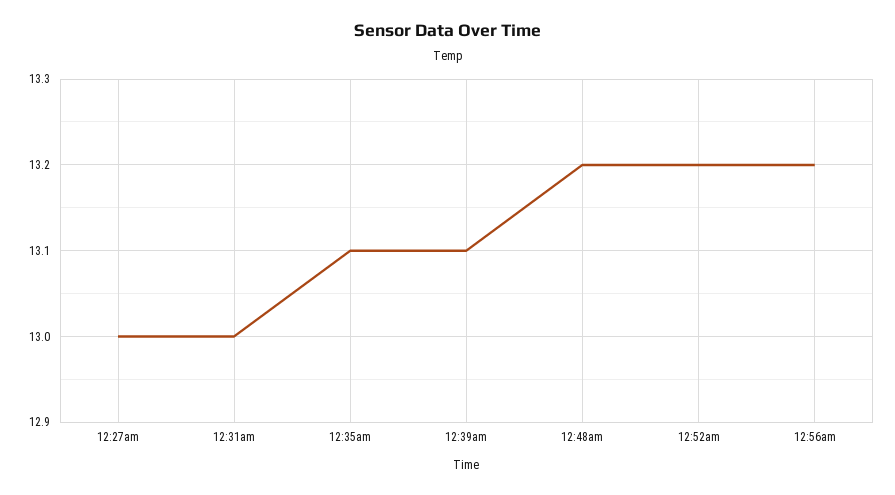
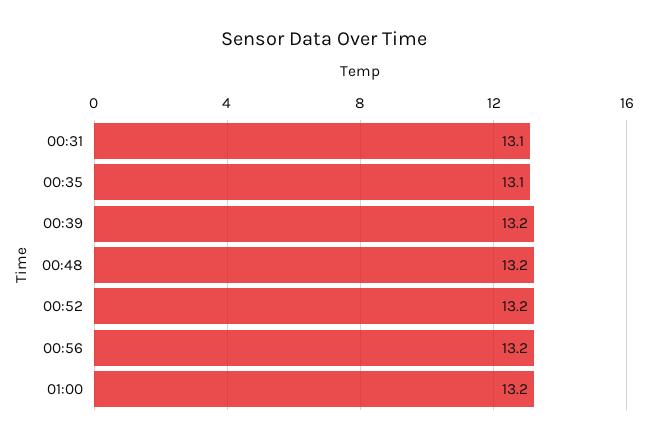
12:27am: 13 -> none
12:31am: 13 -> 13.1
12:39am: 13.1 -> 13.2
01:00: none -> 13.2

